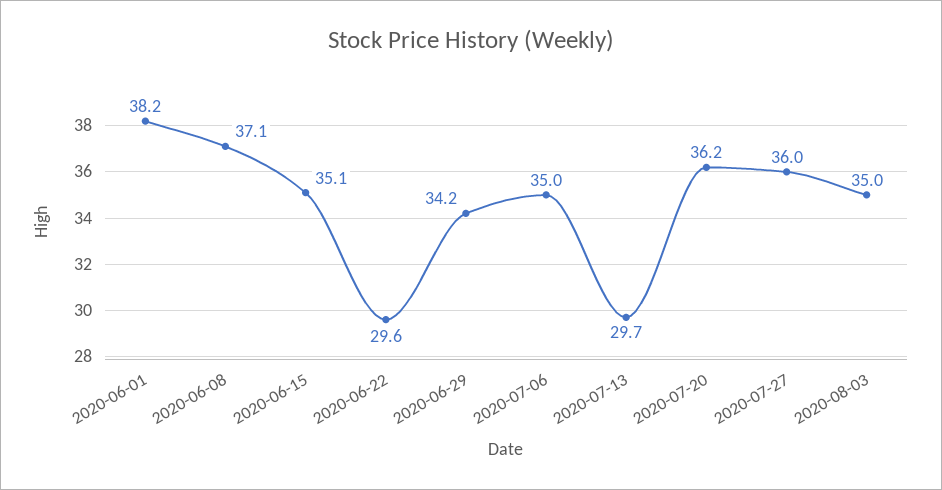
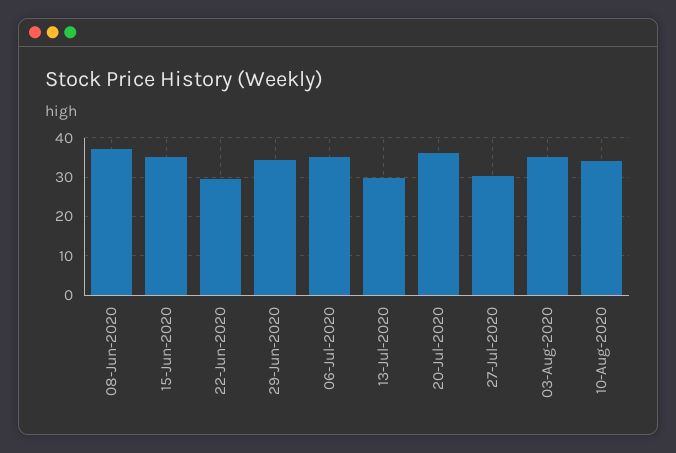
2020-06-01: 38.2 -> none
2020-07-27: 36 -> 30
10-Aug-2020: none -> 34

